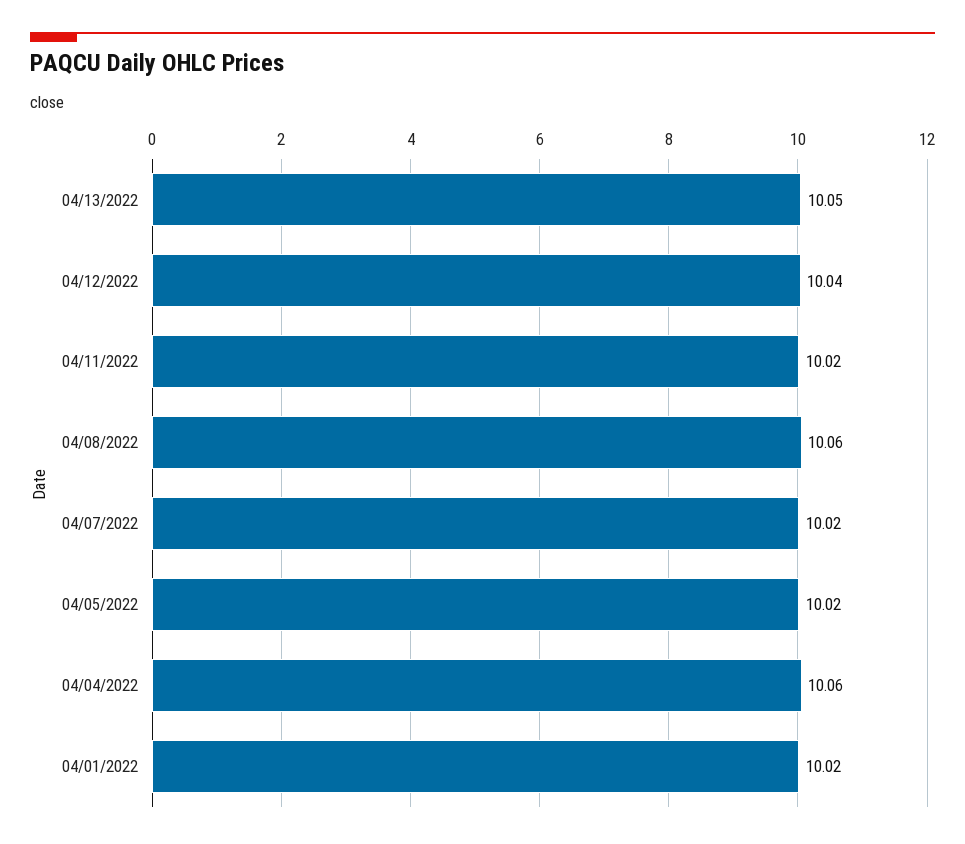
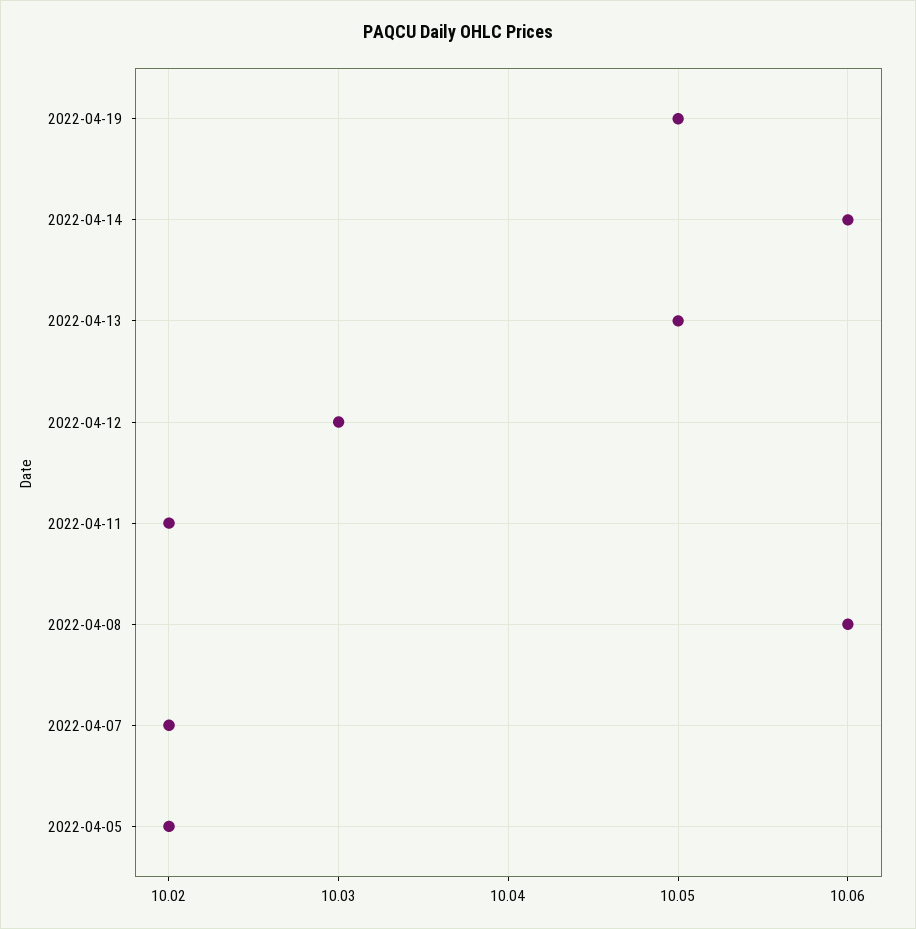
04/12/2022: 10.04 -> 10.03
04/04/2022: 10.06 -> none
04/01/2022: 10.02 -> none
2022-04-19: none -> 10.05
2022-04-14: none -> 10.06

